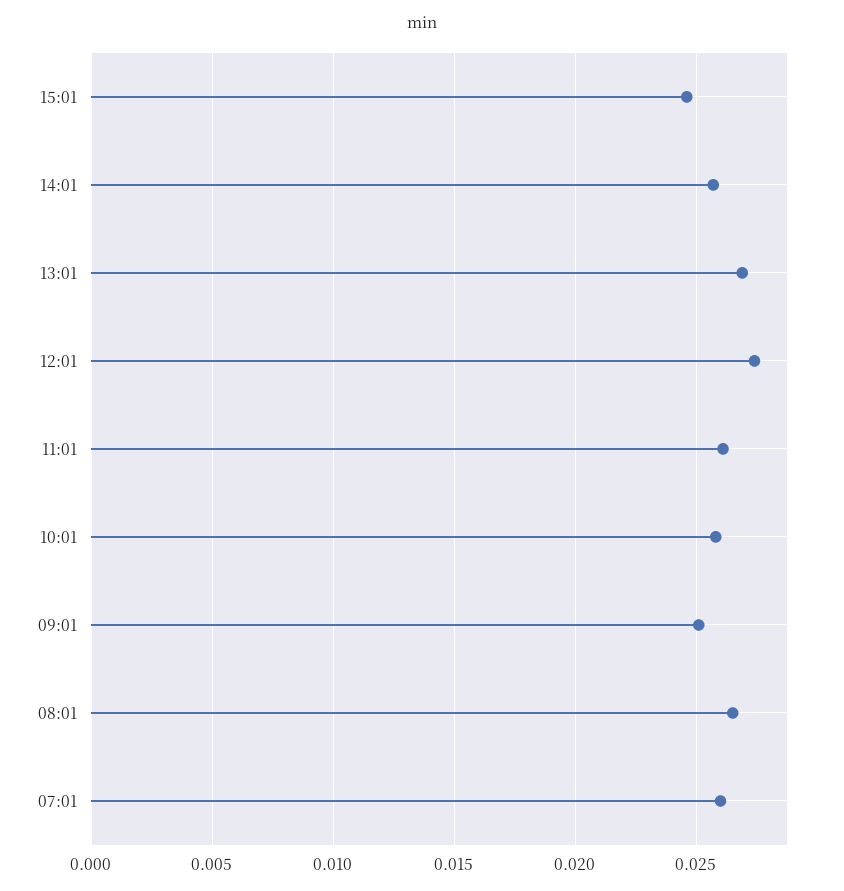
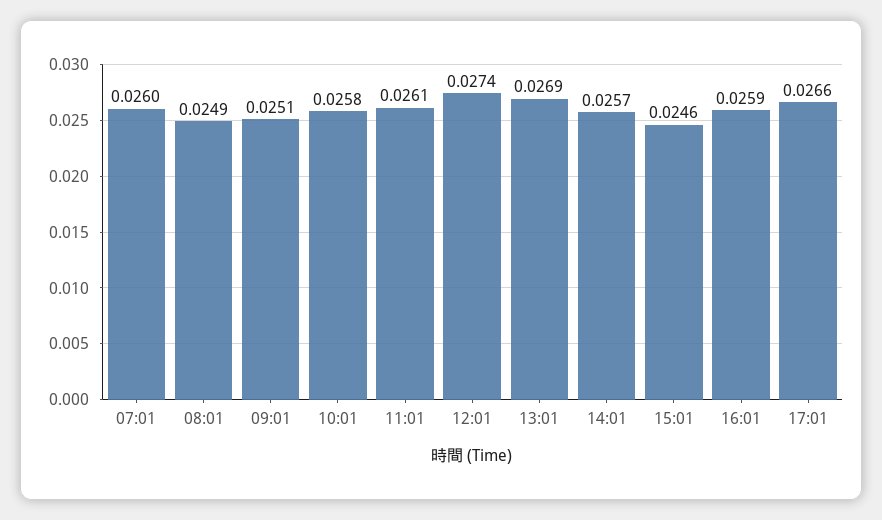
08:01: 0.0265 -> 0.0249
16:01: none -> 0.0259
17:01: none -> 0.0266

